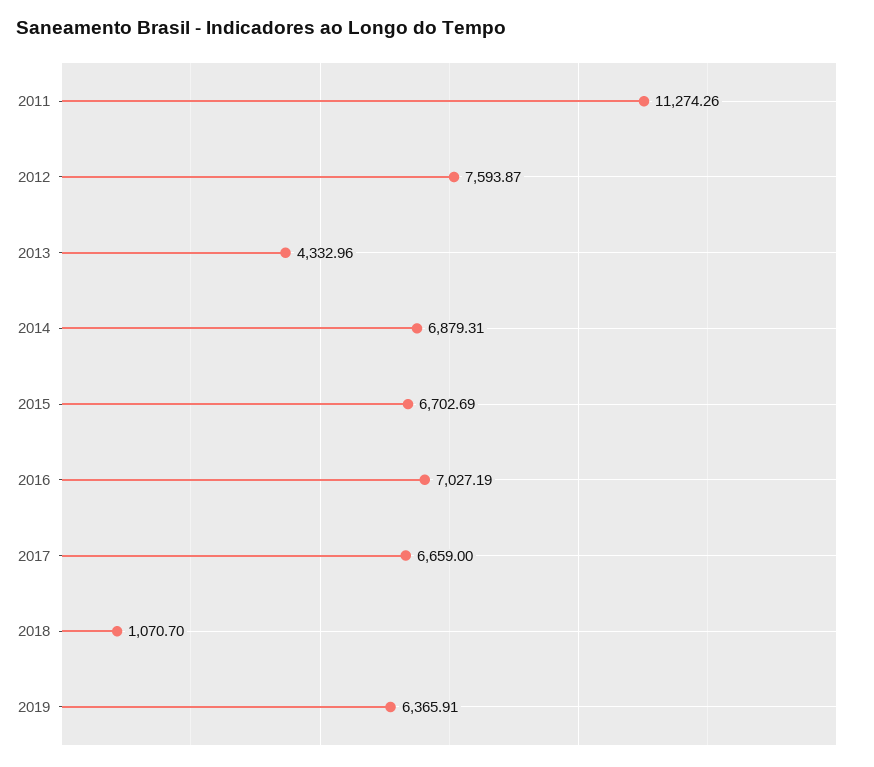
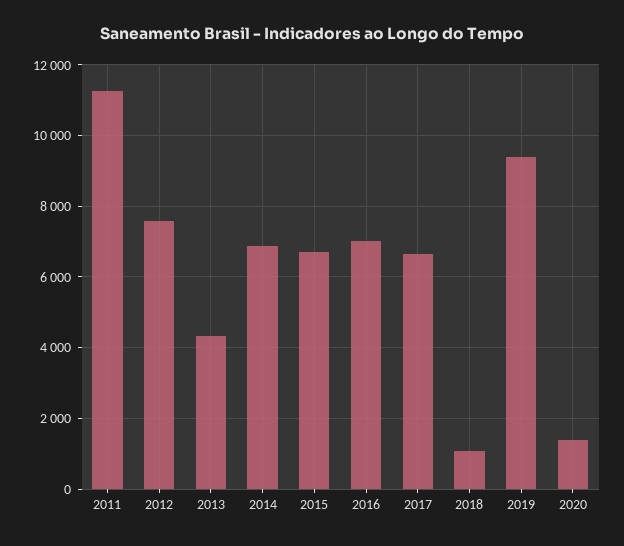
2019: 6365.91 -> 9400
2020: none -> 1400

